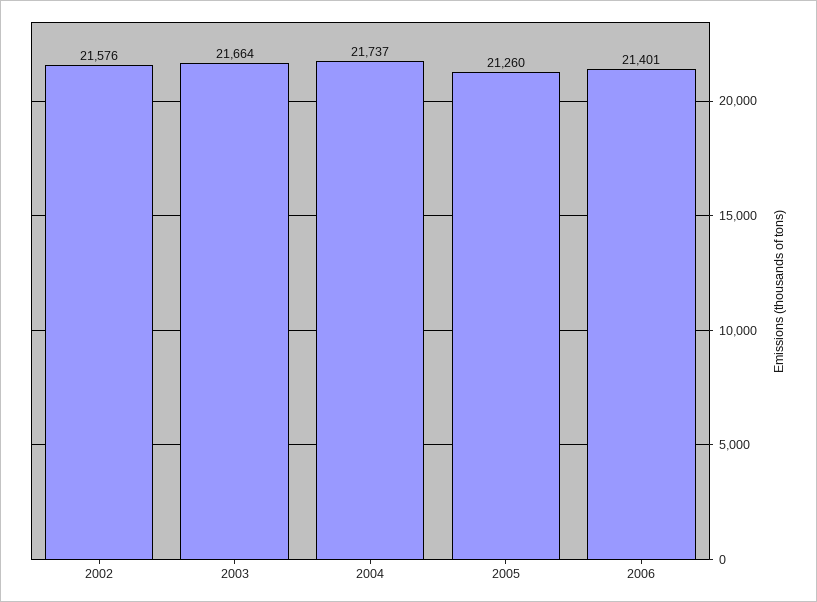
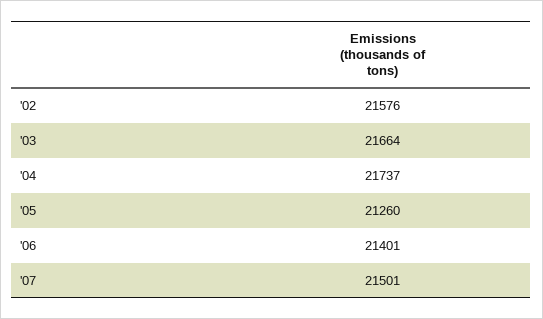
'07: none -> 21501

